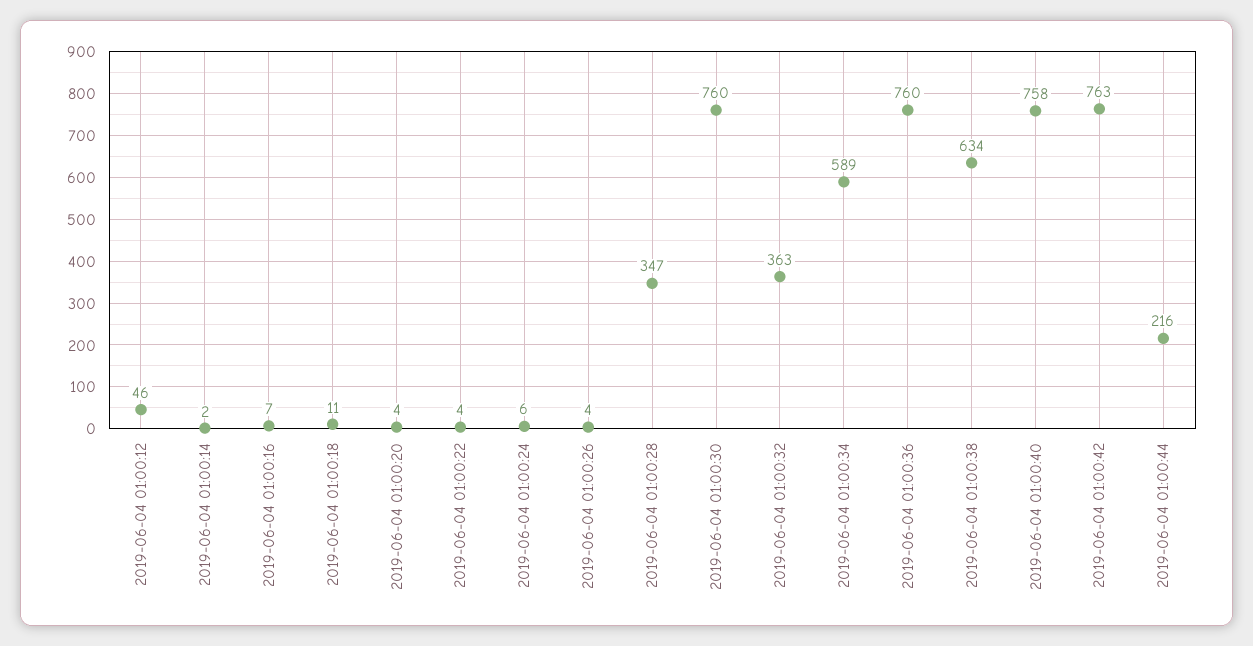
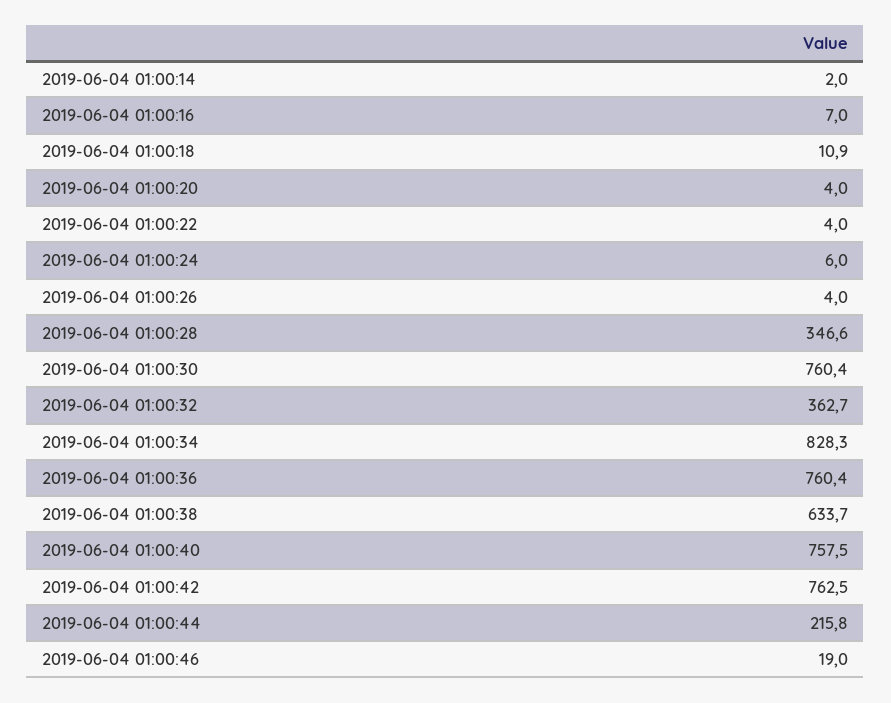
2019-06-04 01:00:12: 46 -> none
2019-06-04 01:00:34: 589 -> 828.3
2019-06-04 01:00:46: none -> 19

